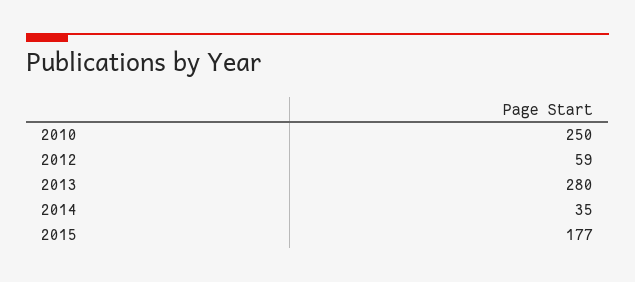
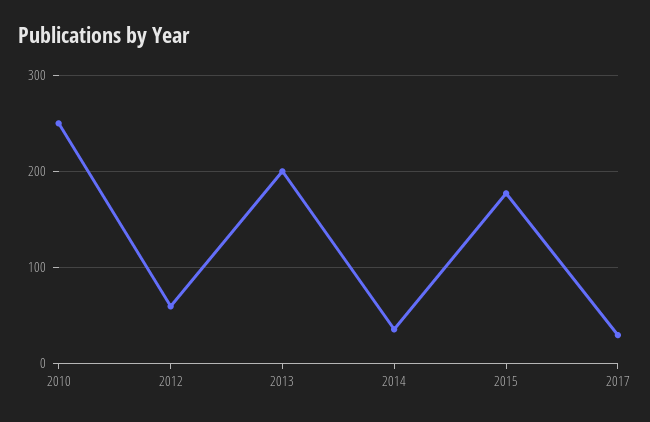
2013: 280 -> 200
2017: none -> 30

